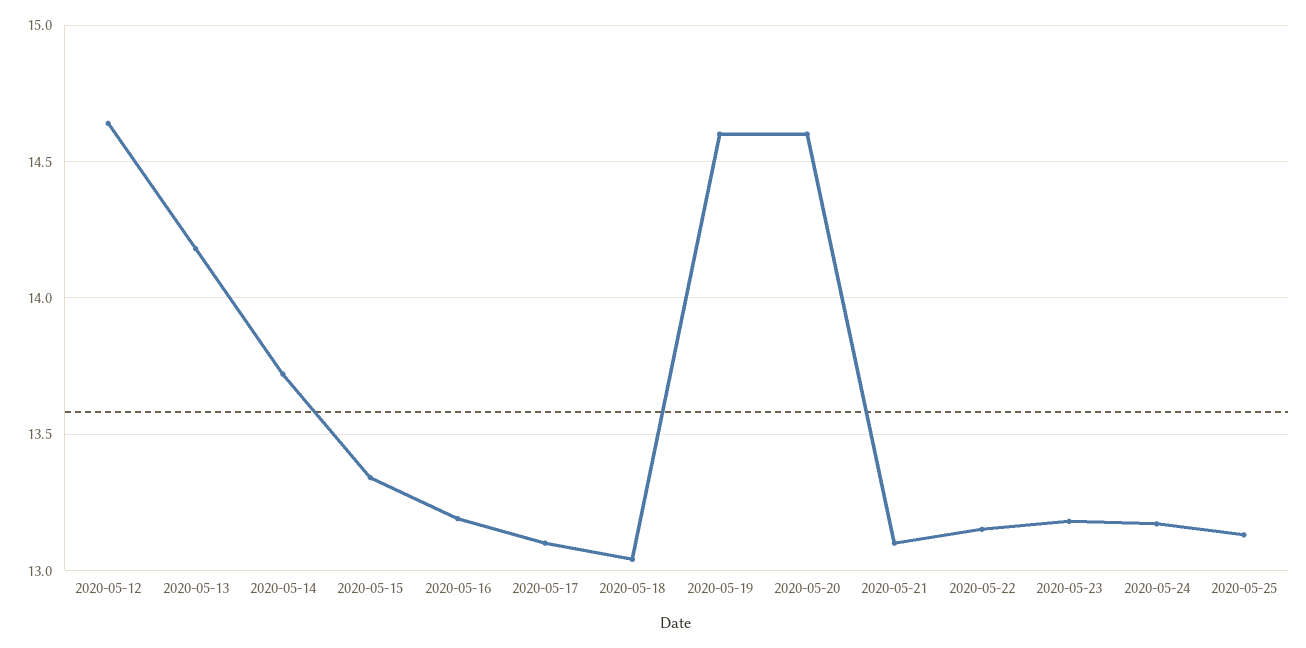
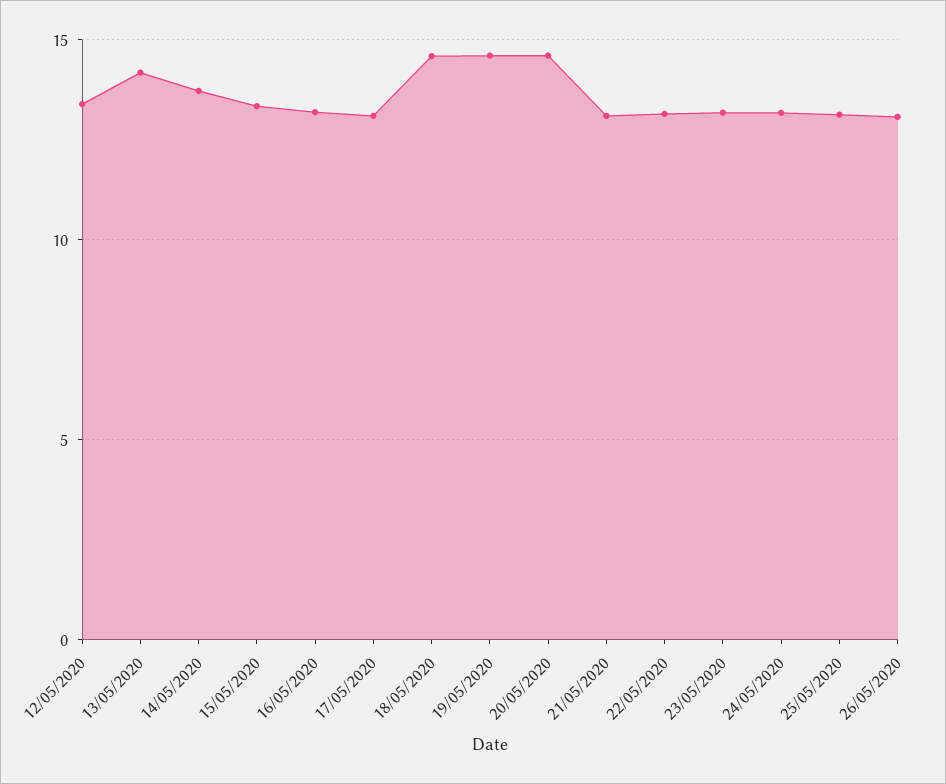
2020-05-12: 14.65 -> 13.5
2020-05-18: 13.05 -> 14.5
26/05/2020: none -> 13

